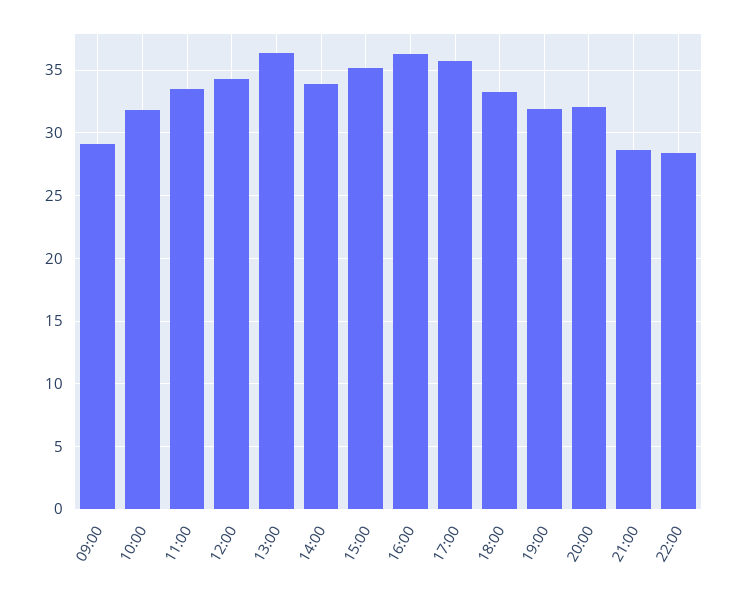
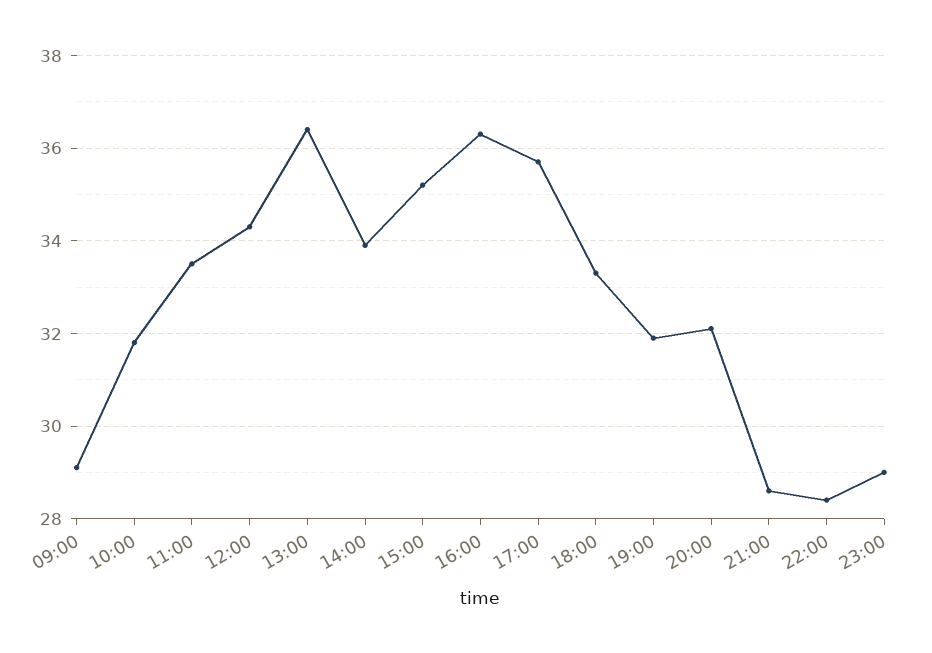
23:00: none -> 29

